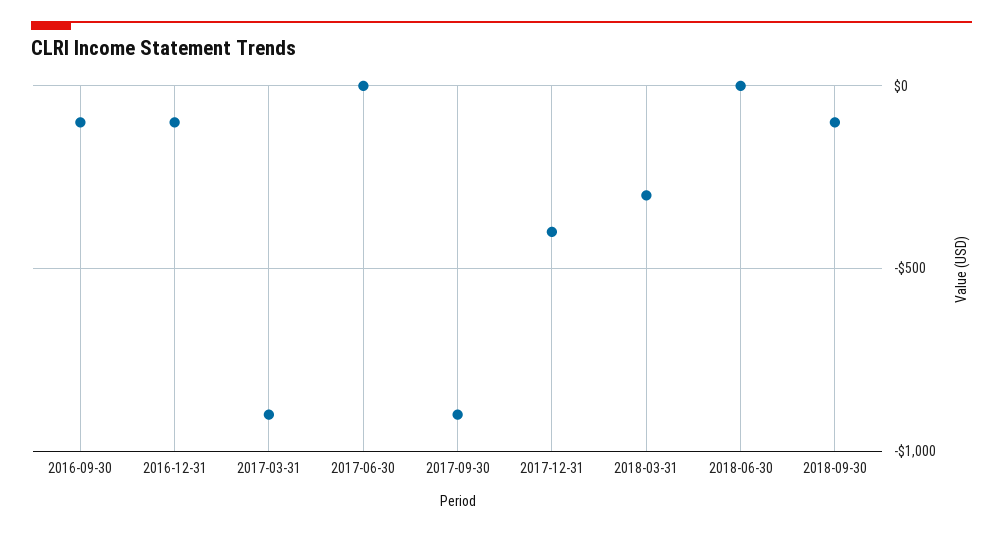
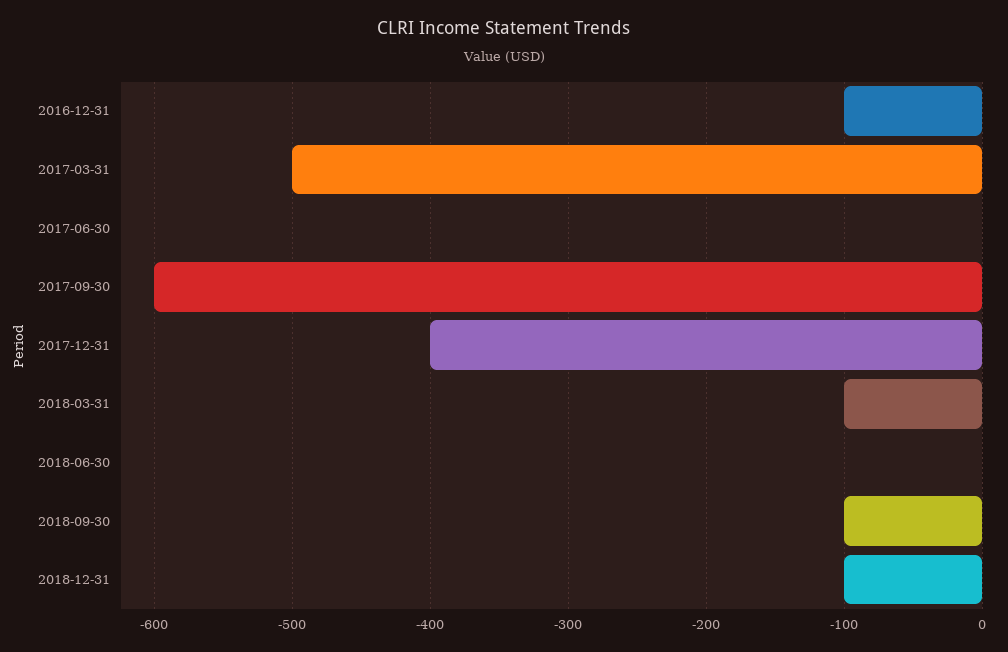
2016-09-30: -100 -> none
2017-03-31: -900 -> -500
2017-09-30: -900 -> -600
2018-03-31: -300 -> -100
2018-12-31: none -> -100

